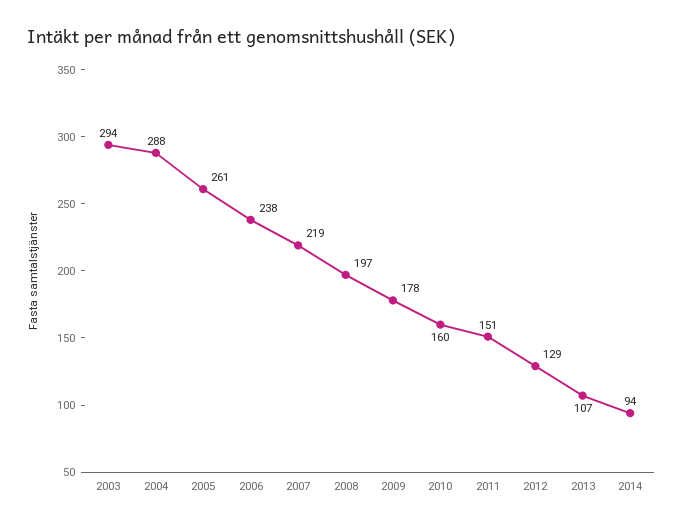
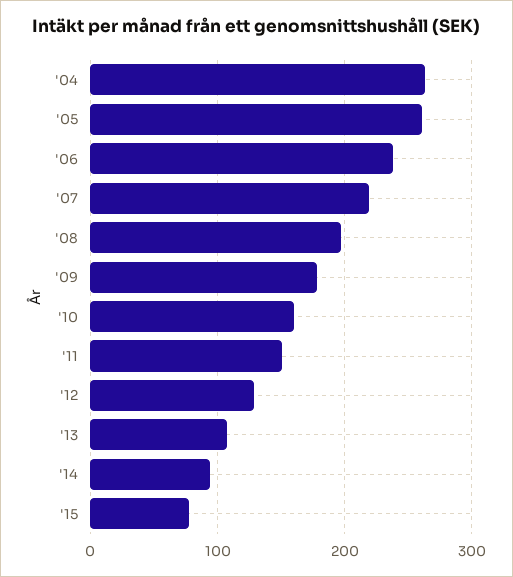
2003: 294 -> none
2004: 288 -> 260
'15: none -> 80

